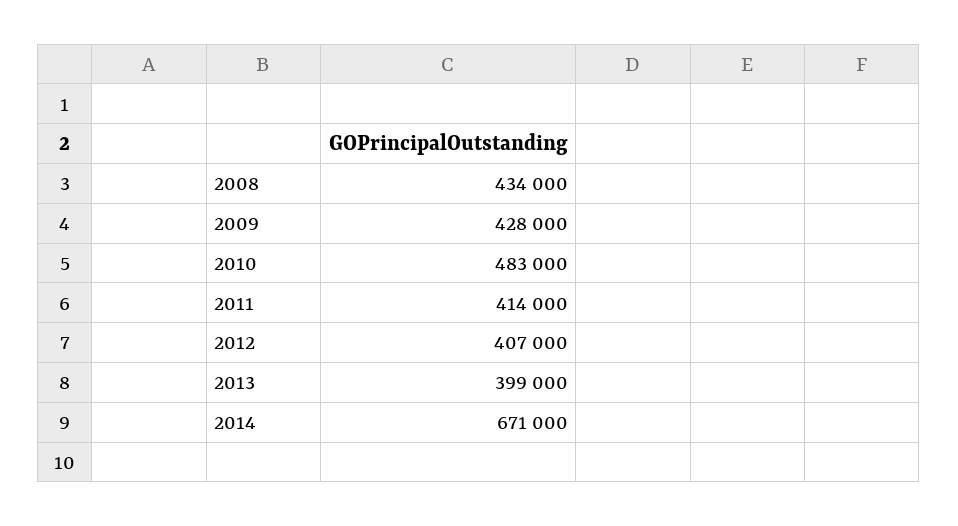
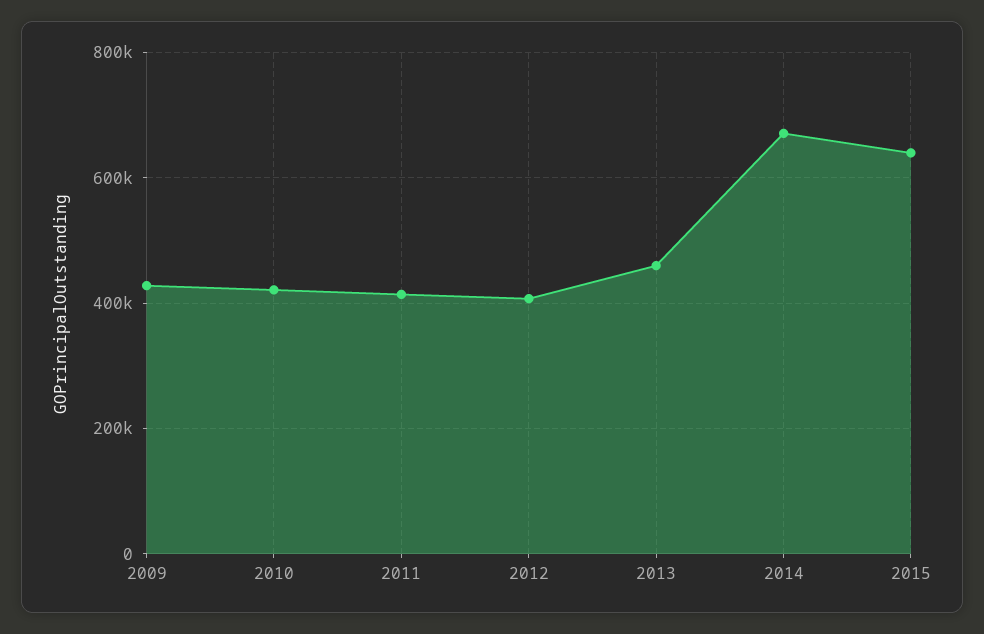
2008: 434000 -> none
2010: 483000 -> 420000
2013: 399000 -> 460000
2015: none -> 640000

